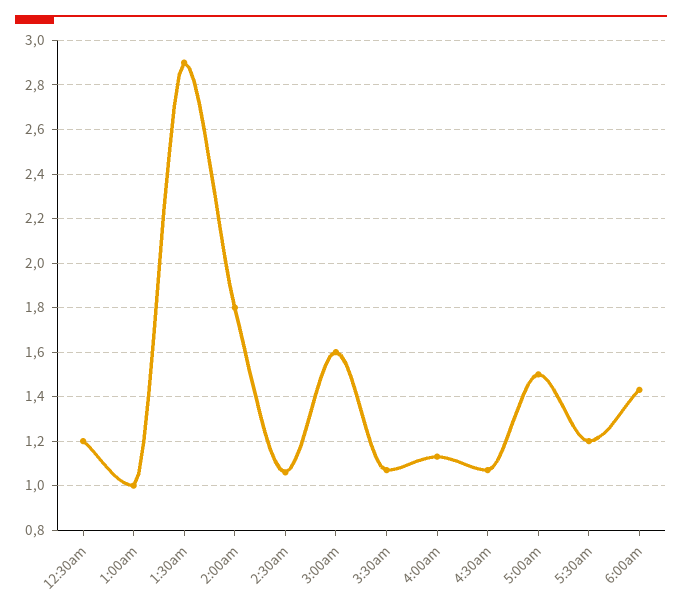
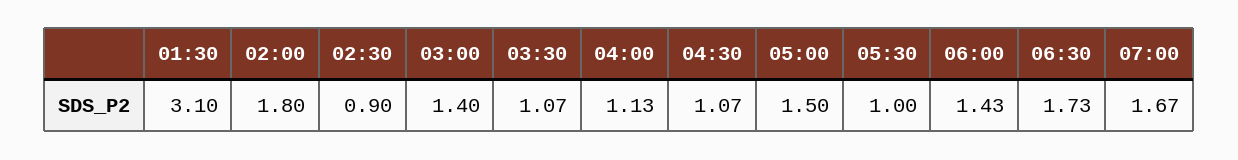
12:30am: 1.2 -> none
1:00am: 1 -> none
1:30am: 2.9 -> 3.1
2:30am: 1.05 -> 0.9
3:00am: 1.6 -> 1.4
5:30am: 1.2 -> 1
06:30: none -> 1.73
07:00: none -> 1.67

